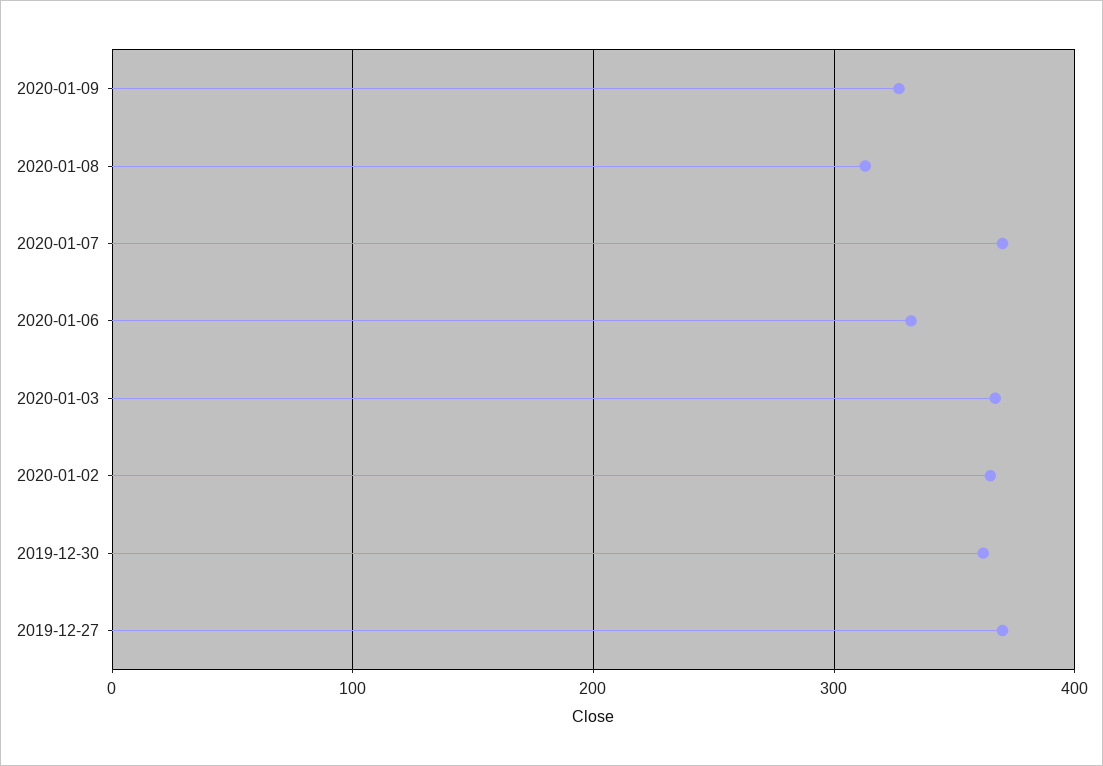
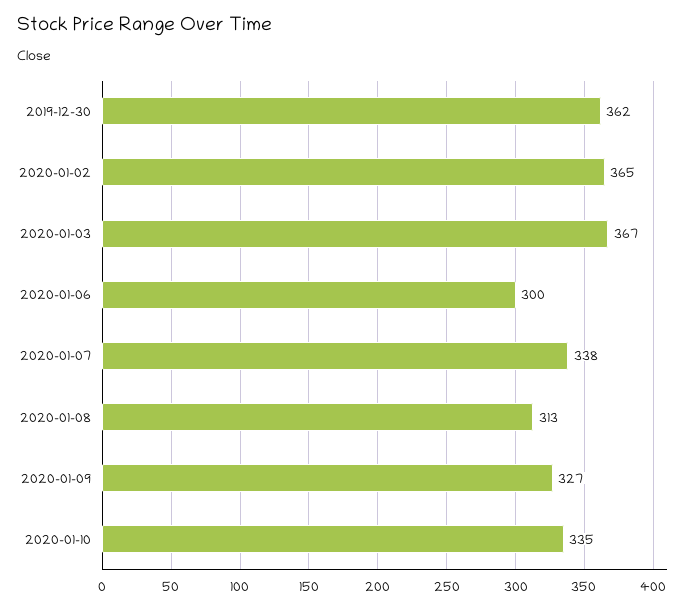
2020-01-07: 370 -> 338
2020-01-06: 330 -> 300
2019-12-27: 370 -> none
2020-01-10: none -> 335

